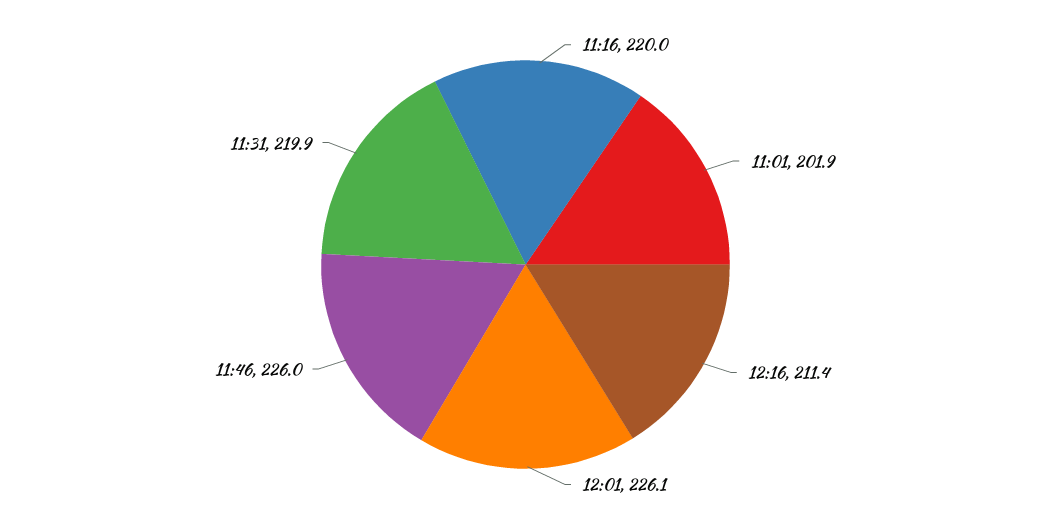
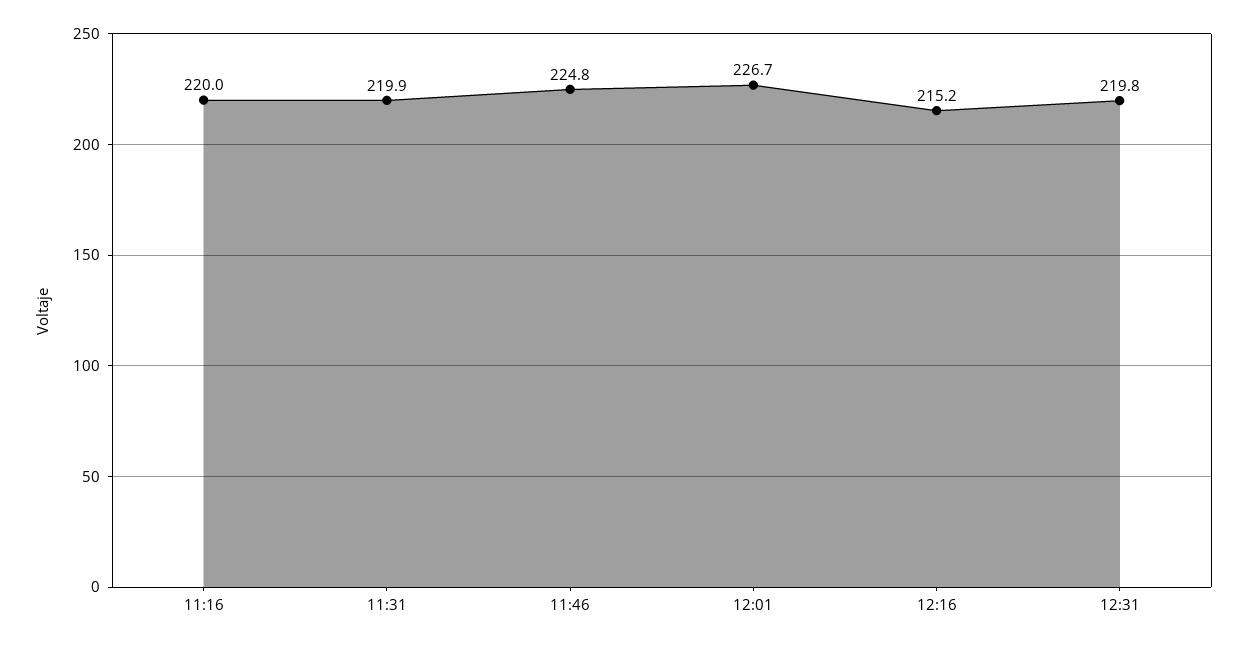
11:01: 201.9 -> none
12:16: 211.4 -> 215.2
12:01: 226.1 -> 226.7
11:46: 226 -> 224.8
12:31: none -> 219.8

